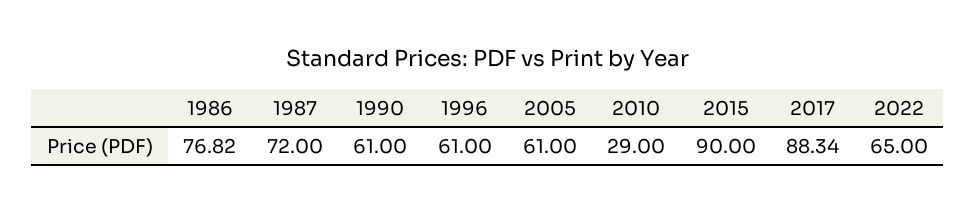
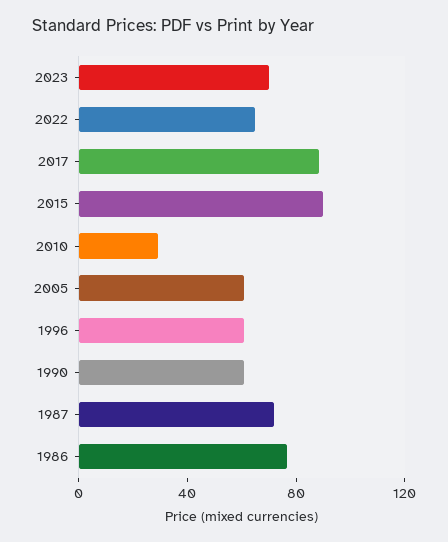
2023: none -> 70

